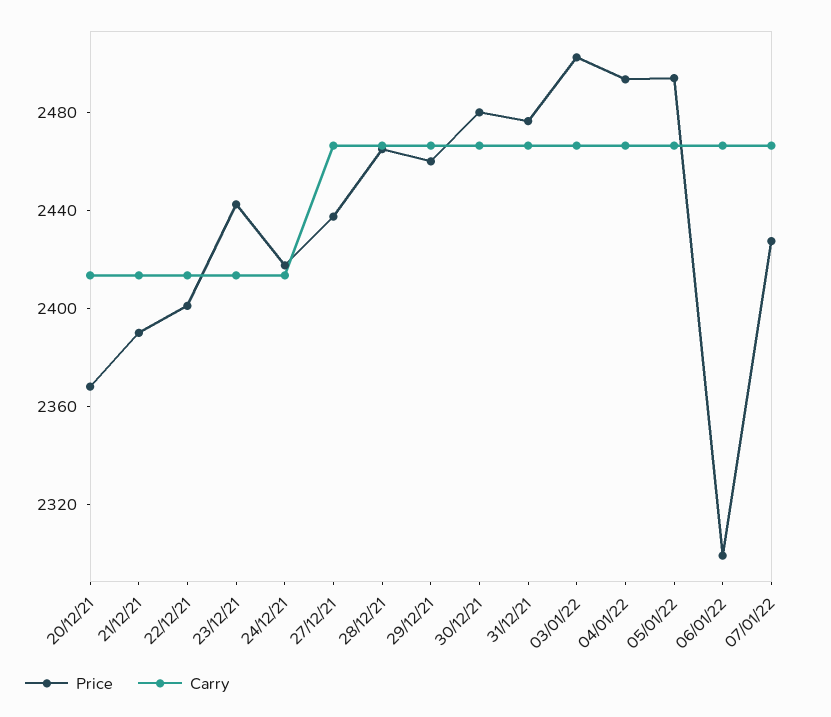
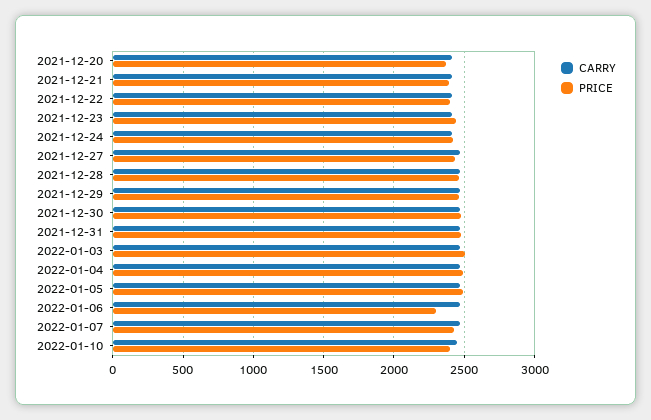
Carry, 2022-01-10: none -> 2450
Price, 2022-01-10: none -> 2400

